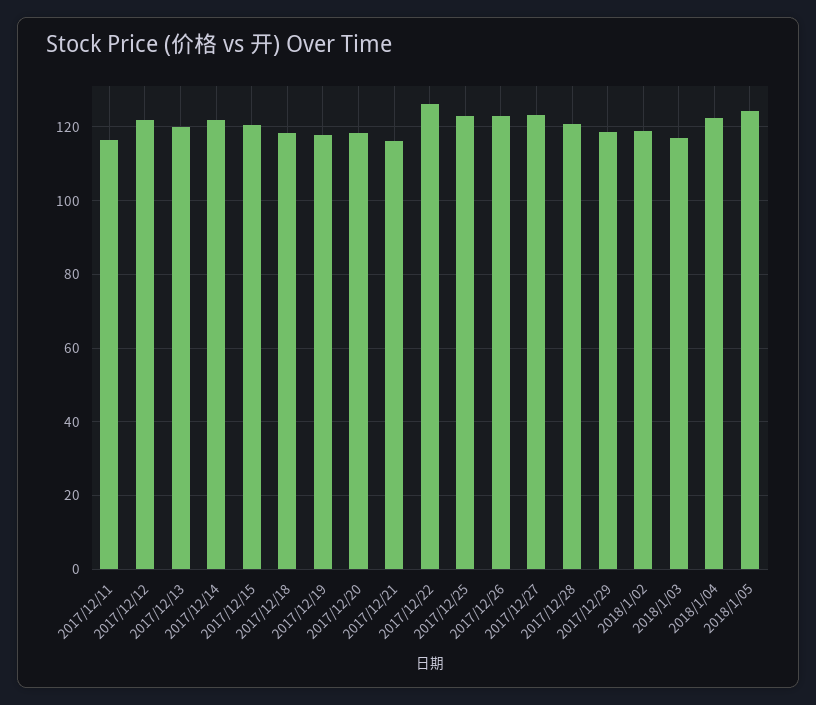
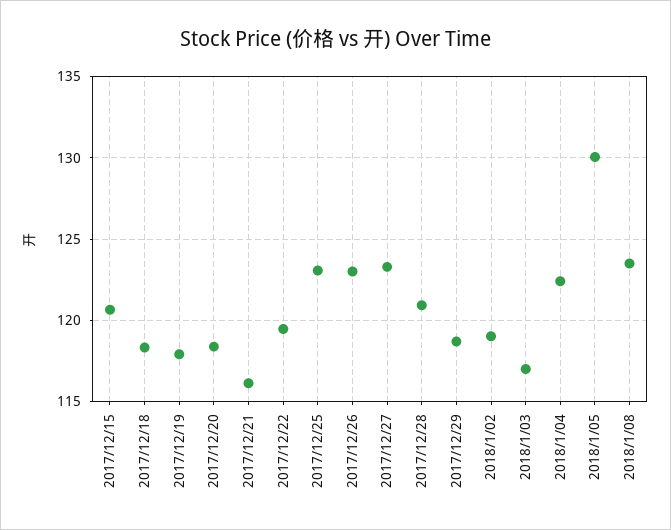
2017/12/11: 116 -> none
2017/12/12: 122 -> none
2017/12/13: 120 -> none
2017/12/14: 122 -> none
2017/12/22: 126 -> 119.5
2018/1/05: 124 -> 130
2018/1/08: none -> 123.5

